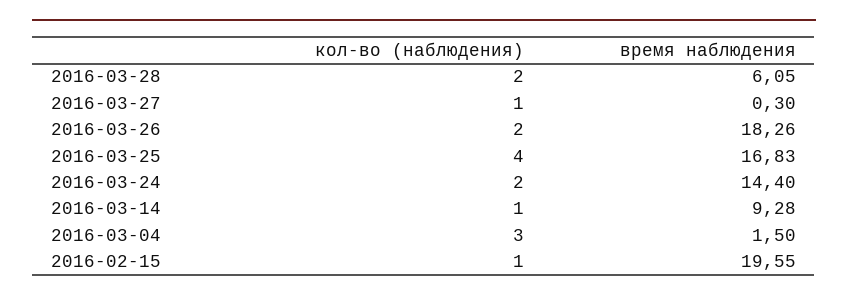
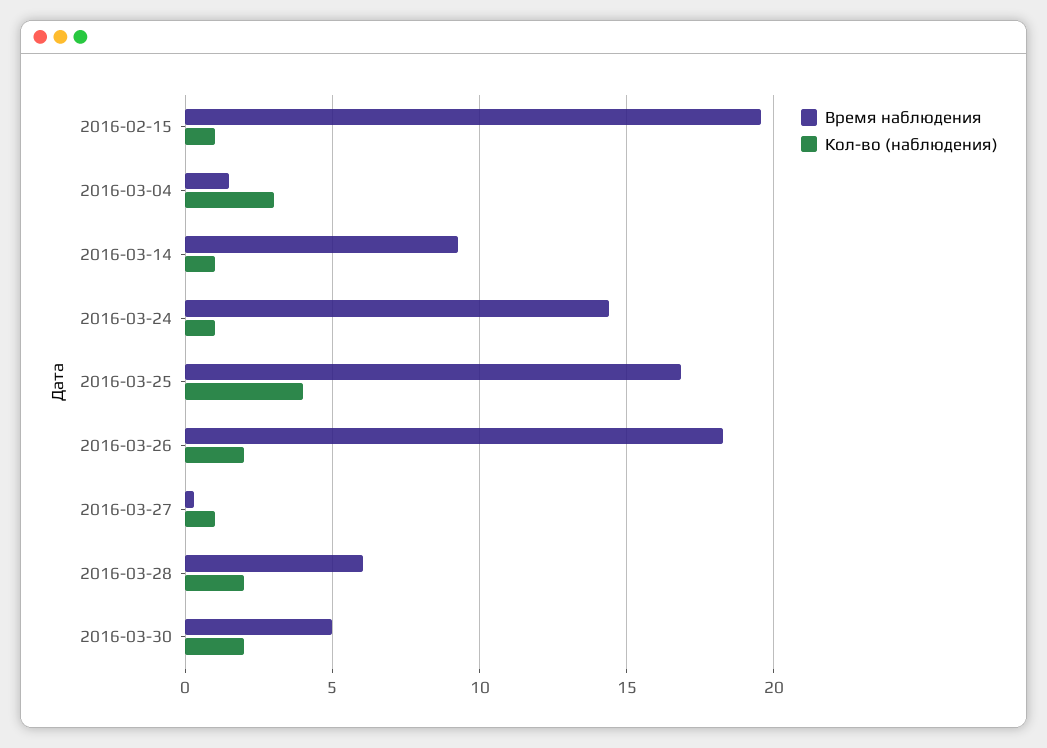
кол-во (наблюдения), 2016-03-24: 2 -> 1
время наблюдения, 2016-03-30: none -> 5
кол-во (наблюдения), 2016-03-30: none -> 2

